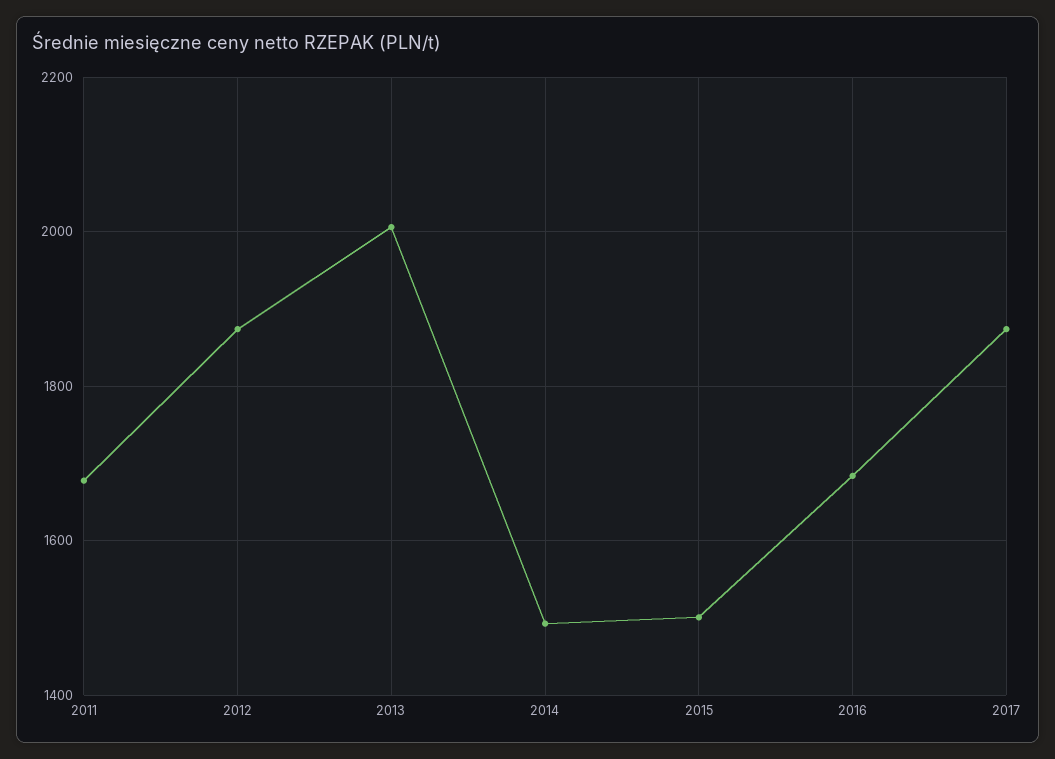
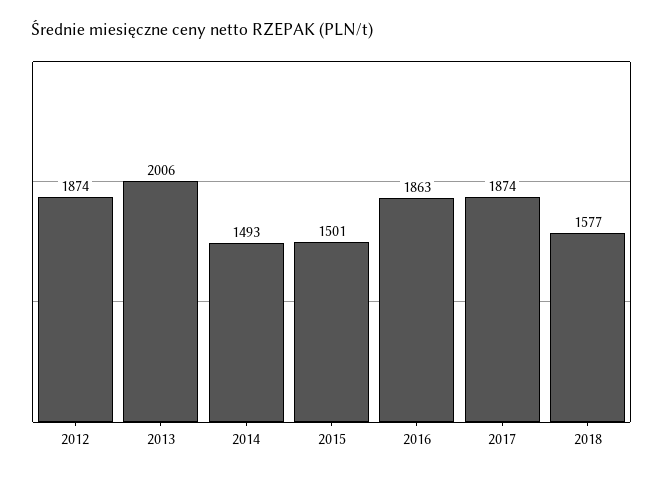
2011: 1680 -> none
2016: 1680 -> 1863
2018: none -> 1577

